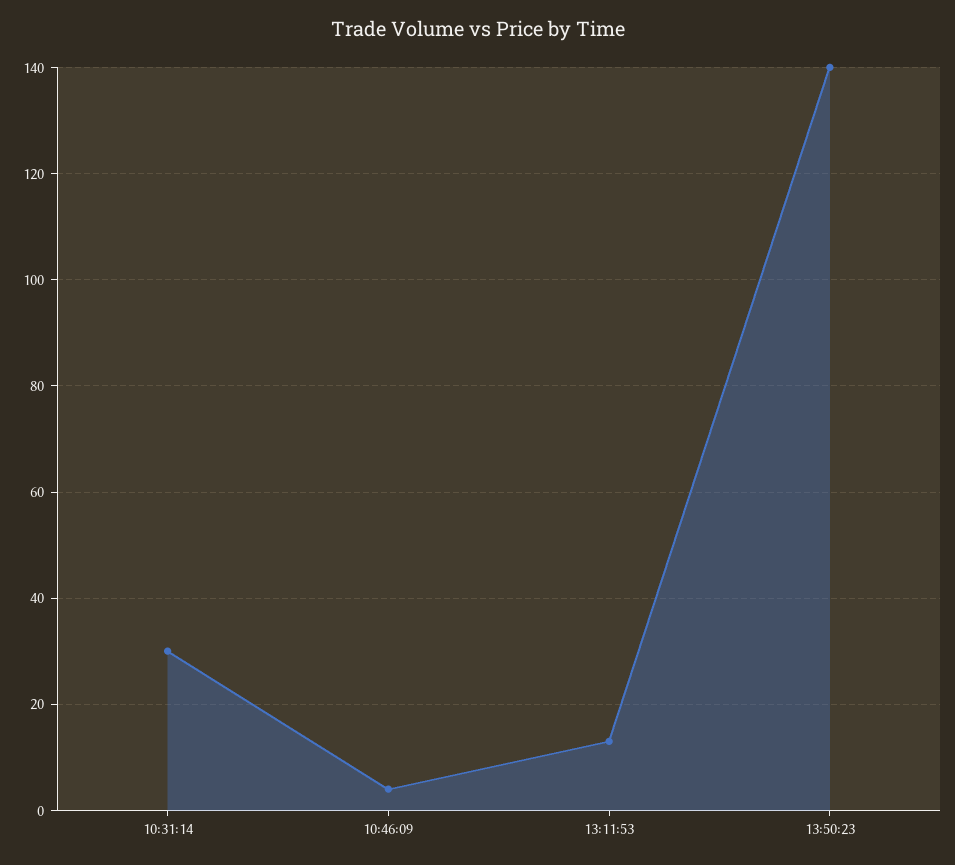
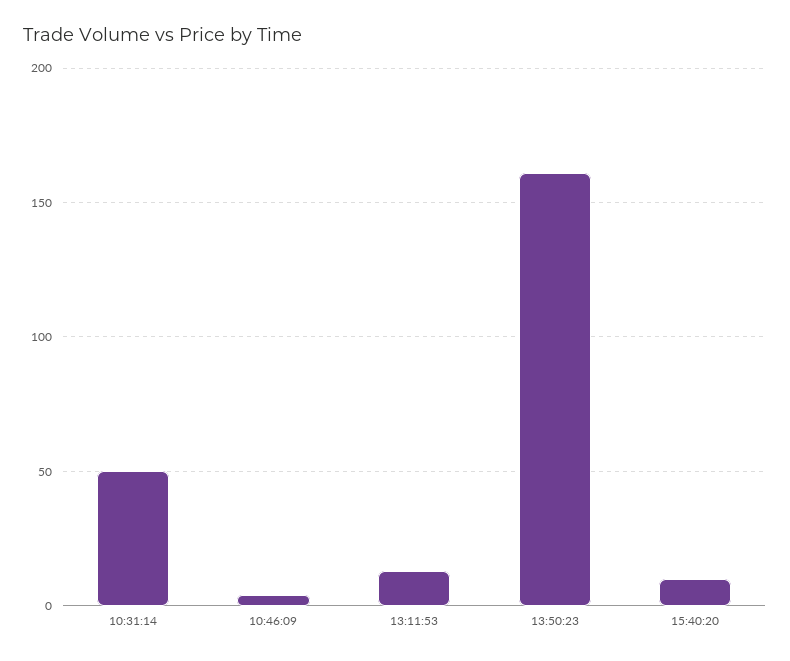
10:31:14: 30 -> 50
13:50:23: 140 -> 160
15:40:20: none -> 10

